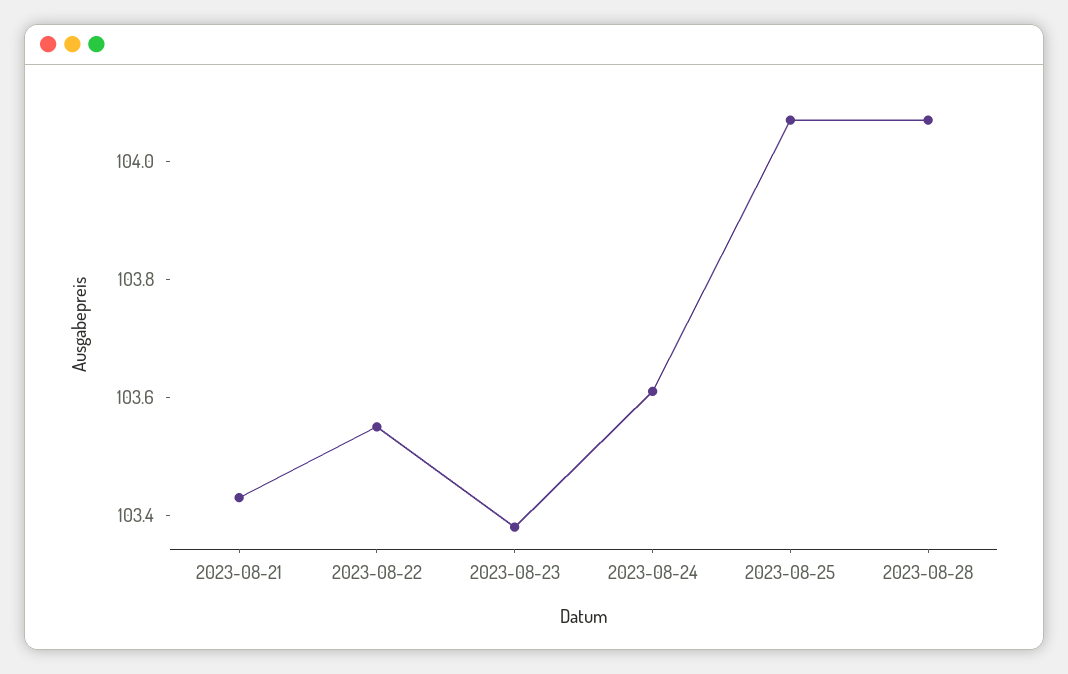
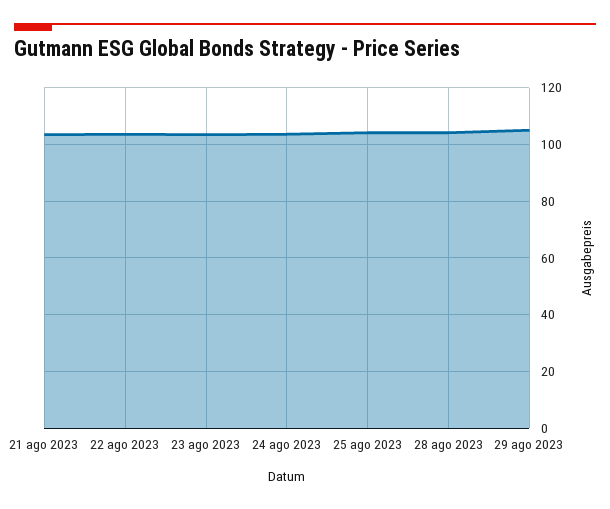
29 ago 2023: none -> 105

